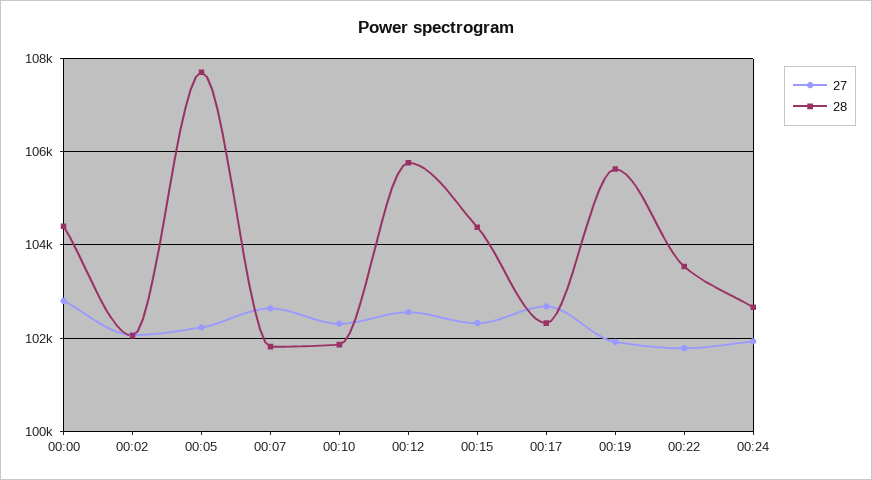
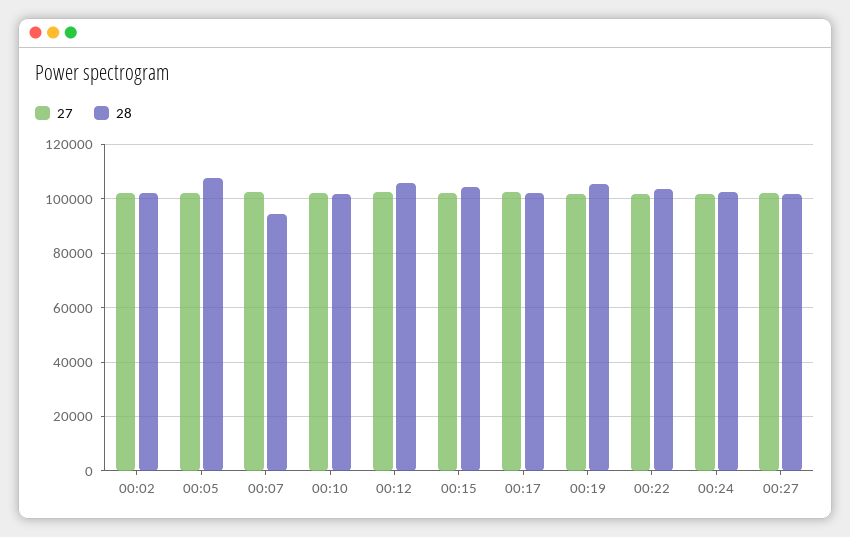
27, 00:00: 102800 -> none
28, 00:00: 104400 -> none
28, 00:07: 101800 -> 95000
27, 00:27: none -> 102500
28, 00:27: none -> 102500

